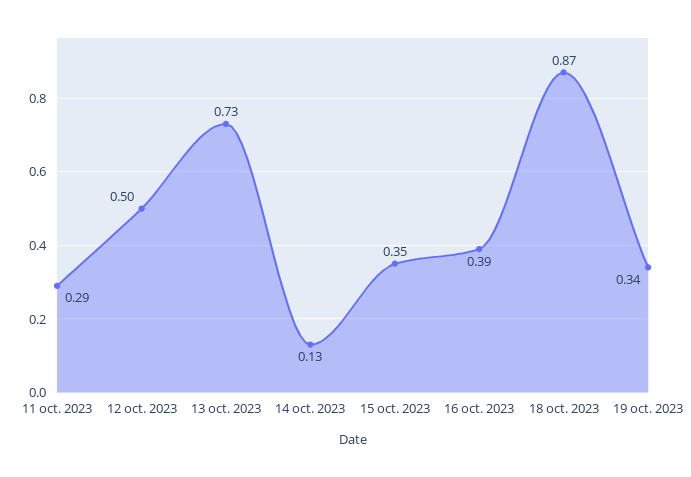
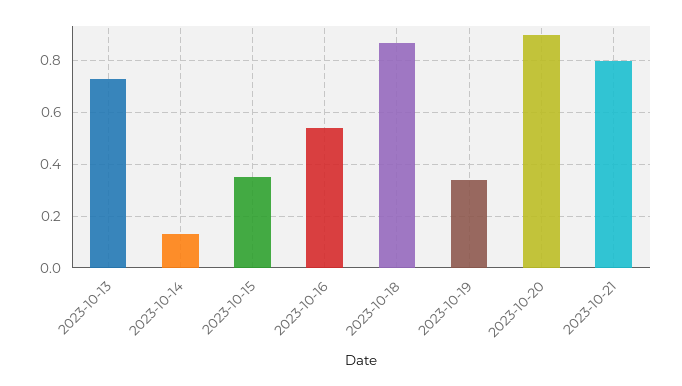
11 oct. 2023: 0.29 -> none
12 oct. 2023: 0.5 -> none
16 oct. 2023: 0.39 -> 0.55
2023-10-20: none -> 0.9
2023-10-21: none -> 0.8

